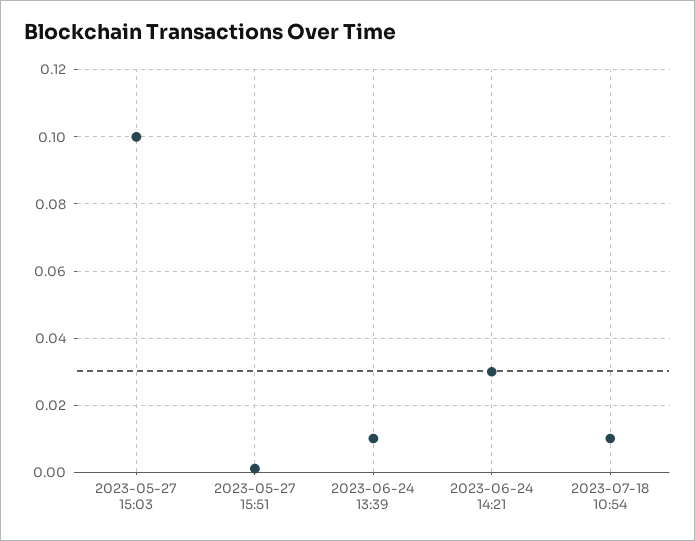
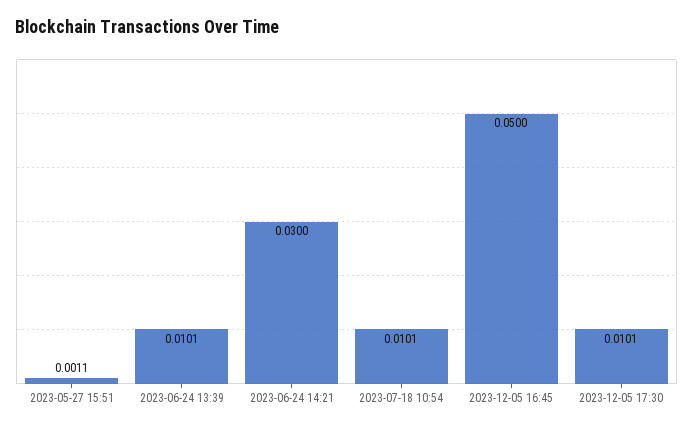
2023-05-27 15:03: 0.1 -> none
2023-12-05 16:45: none -> 0.05
2023-12-05 17:30: none -> 0.0101

